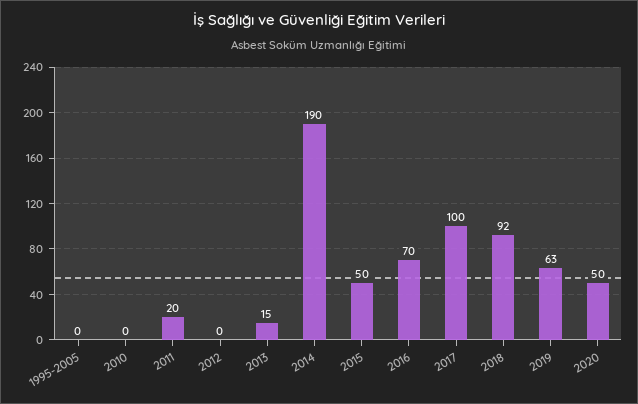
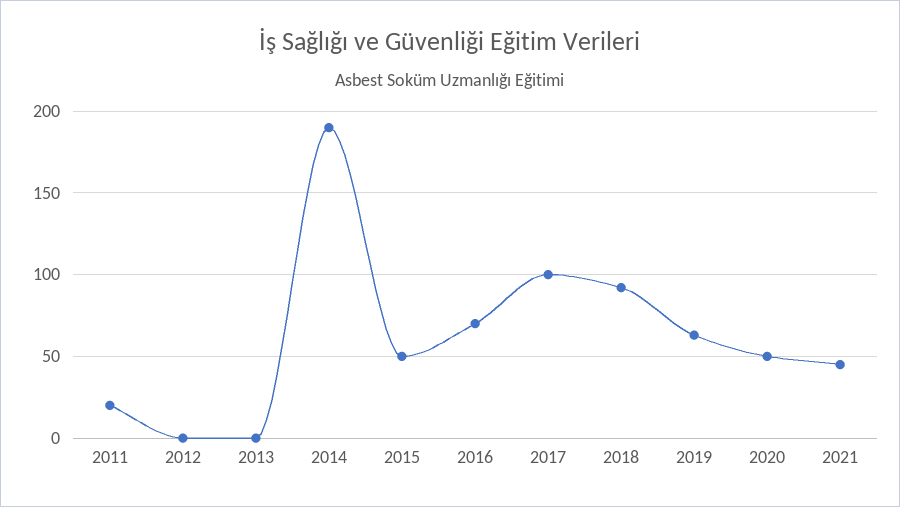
1995-2005: 0 -> none
2010: 0 -> none
2013: 15 -> 0
2021: none -> 45

